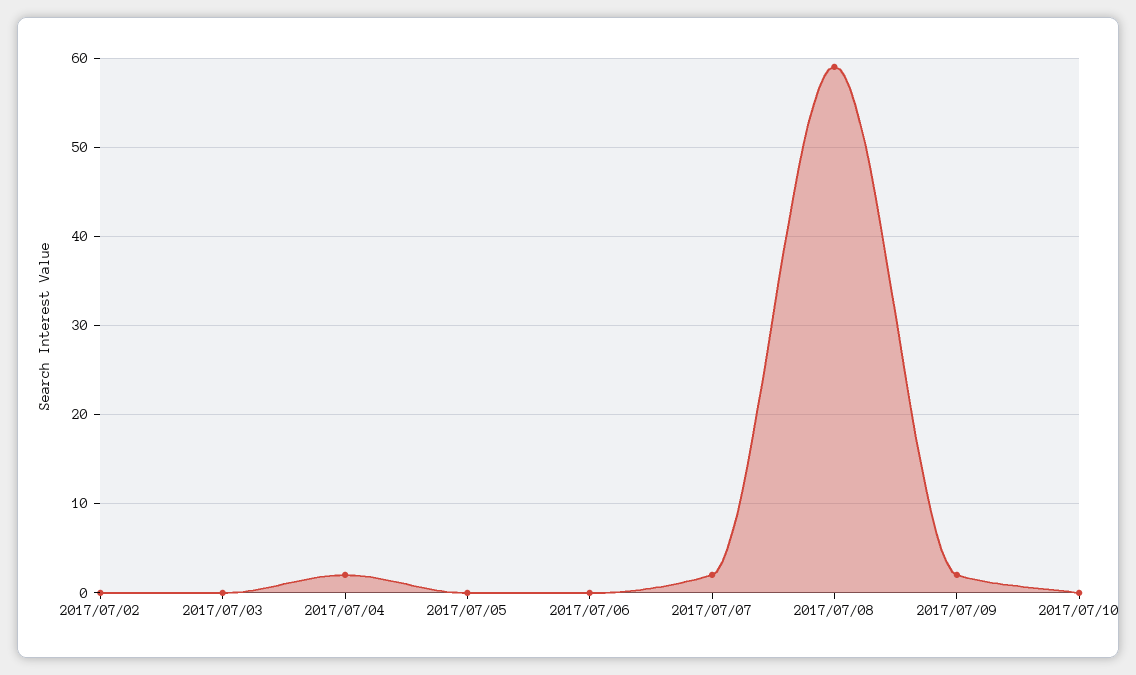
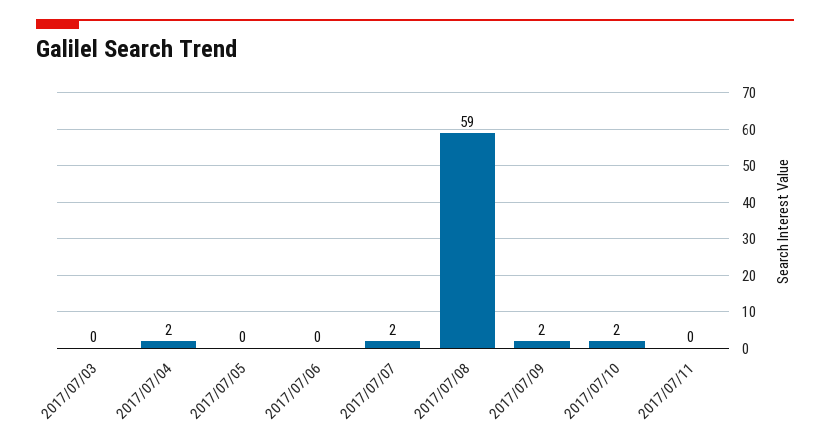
2017/07/02: 0 -> none
2017/07/10: 0 -> 2
2017/07/11: none -> 0

